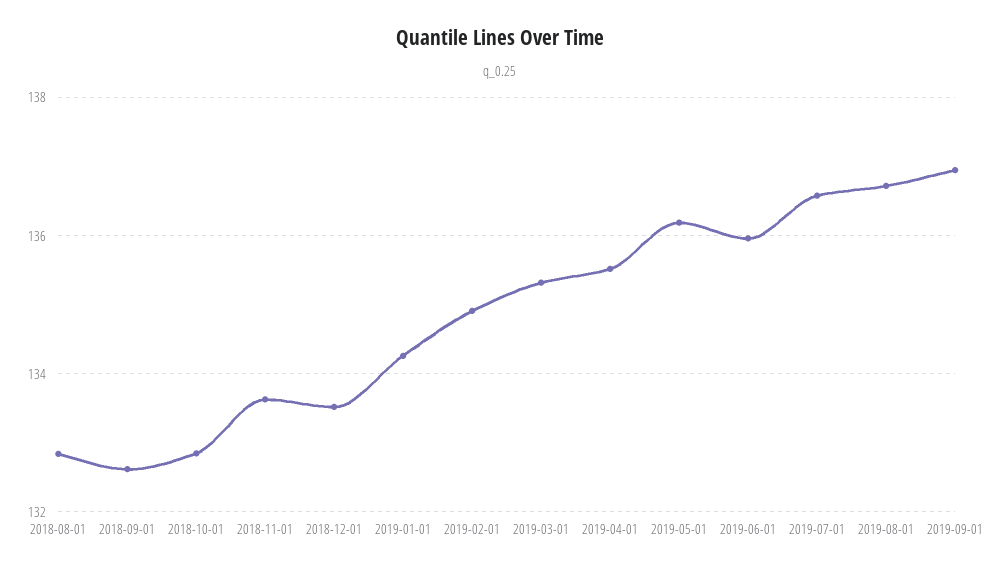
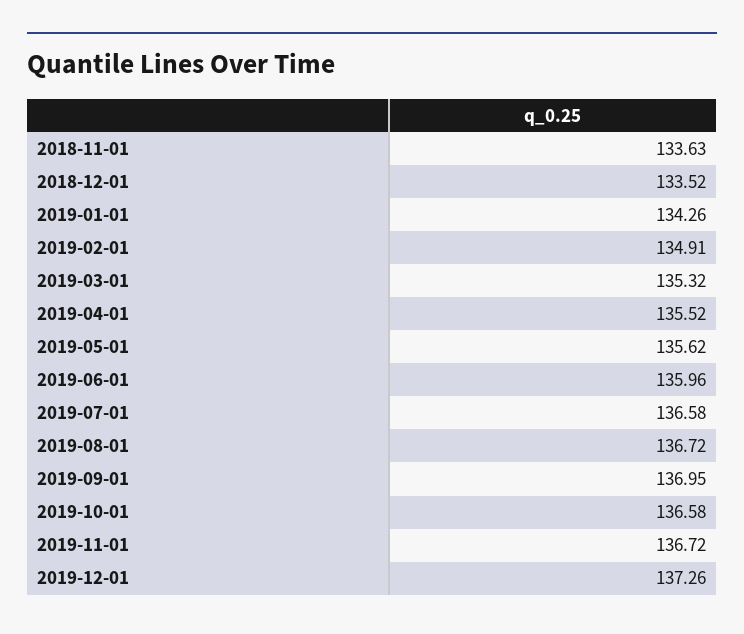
2018-08-01: 132.8 -> none
2018-09-01: 132.6 -> none
2018-10-01: 132.8 -> none
2019-05-01: 136.2 -> 135.62
2019-10-01: none -> 136.58
2019-11-01: none -> 136.72
2019-12-01: none -> 137.26

